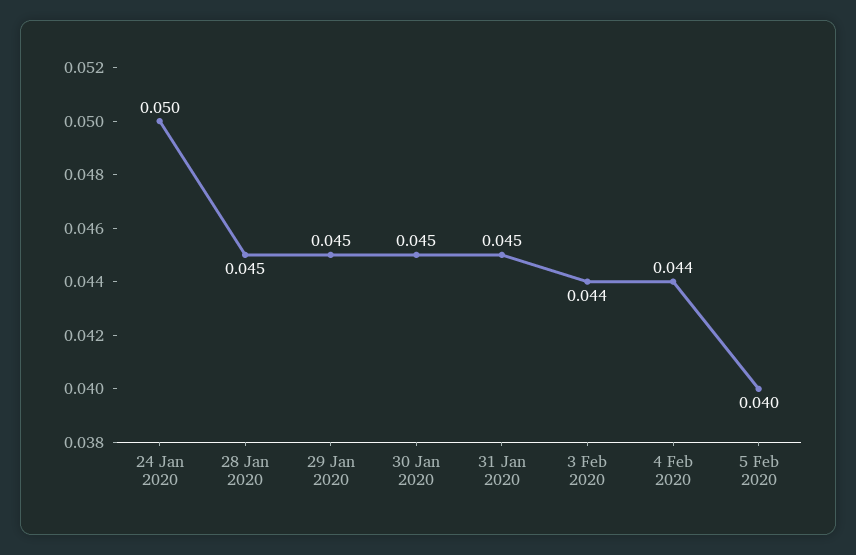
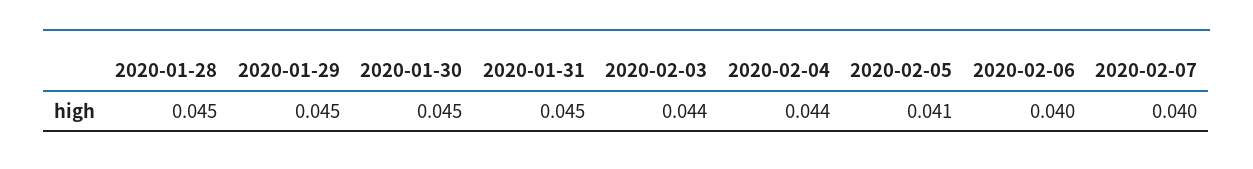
24 Jan 2020: 0.05 -> none
5 Feb 2020: 0.04 -> 0.041
2020-02-06: none -> 0.04
2020-02-07: none -> 0.04

